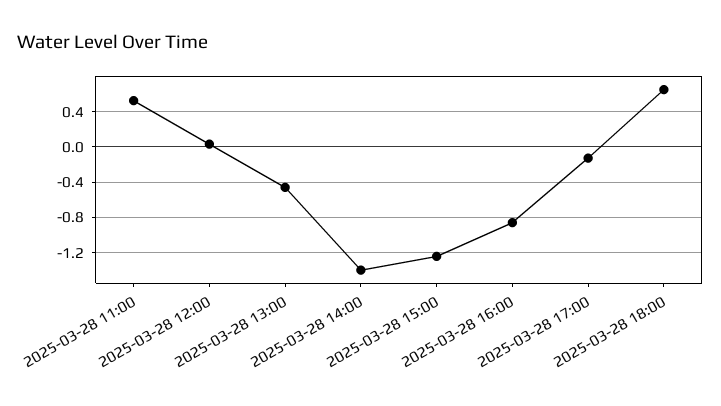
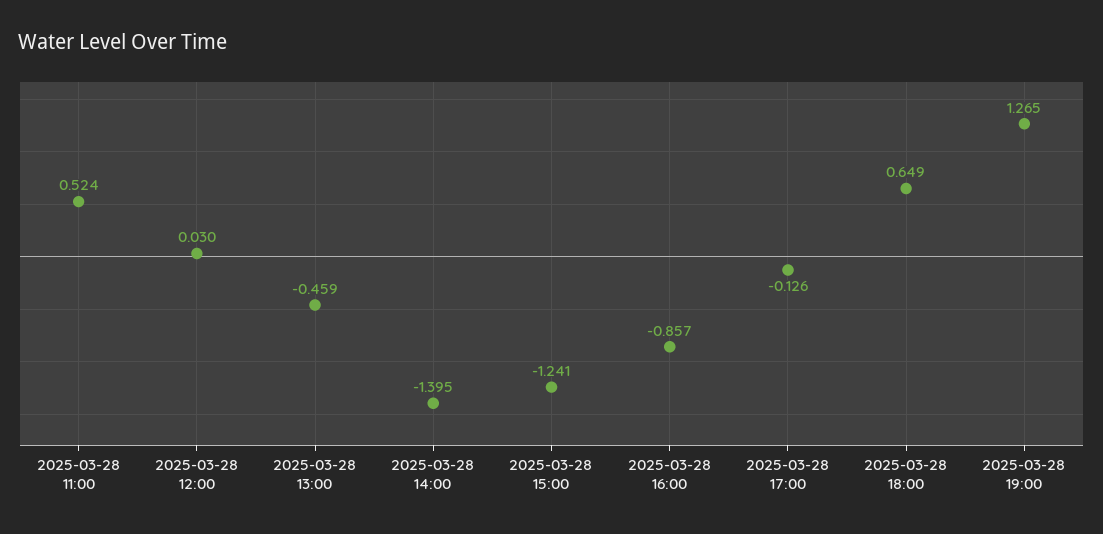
2025-03-28 19:00: none -> 1.265

